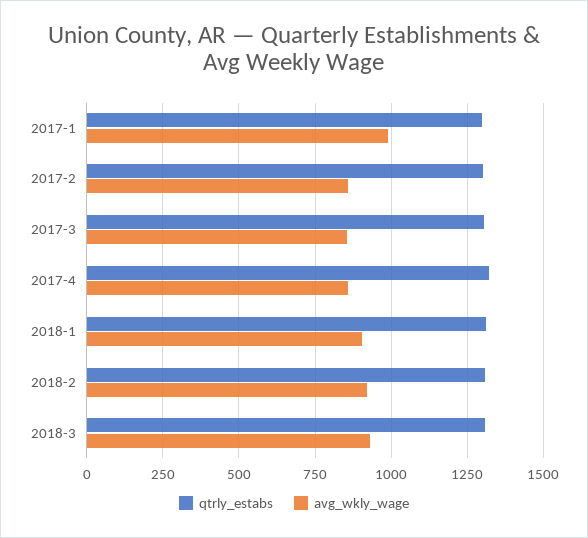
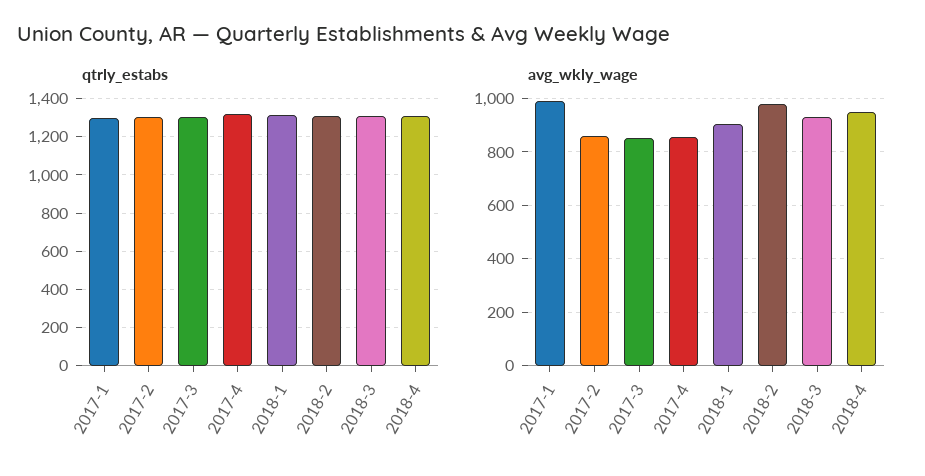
avg_wkly_wage, 2018-2: 925 -> 975
qtrly_estabs, 2018-4: none -> 1300
avg_wkly_wage, 2018-4: none -> 950

